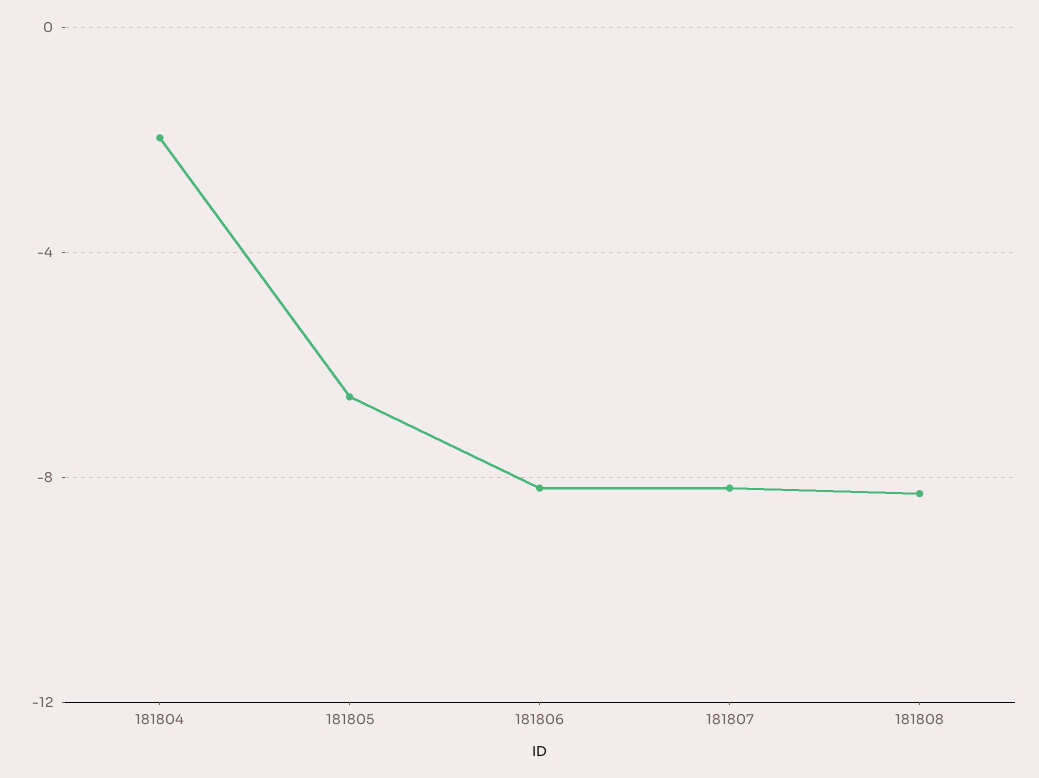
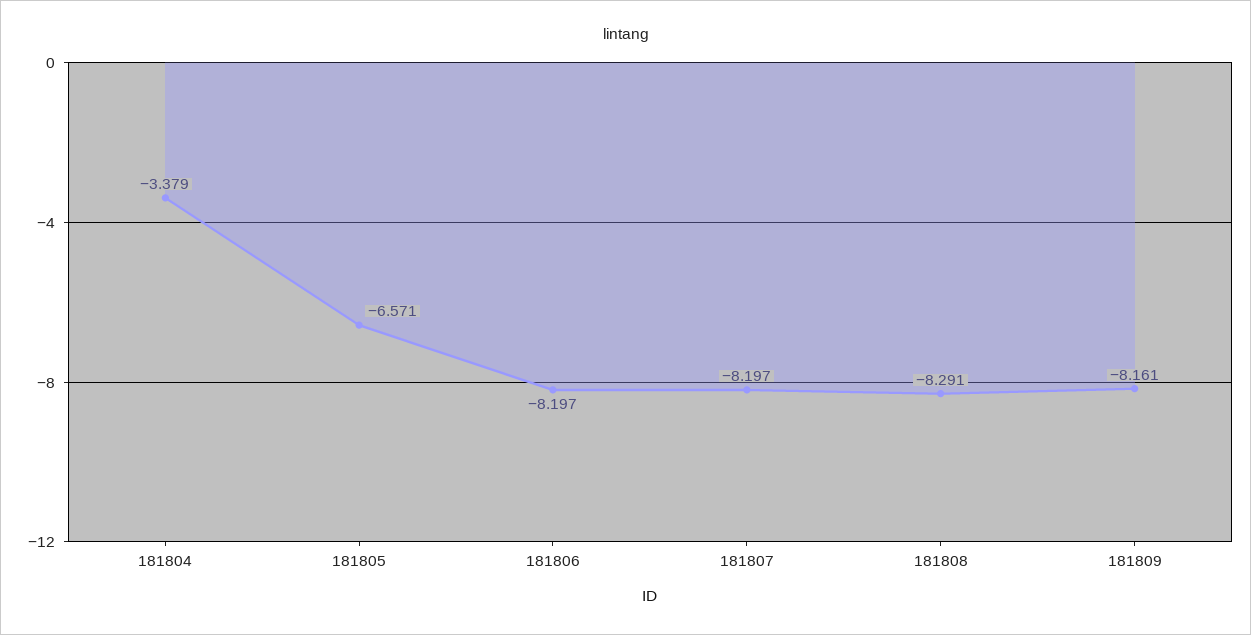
181804: -2 -> -3.379
181809: none -> -8.161

